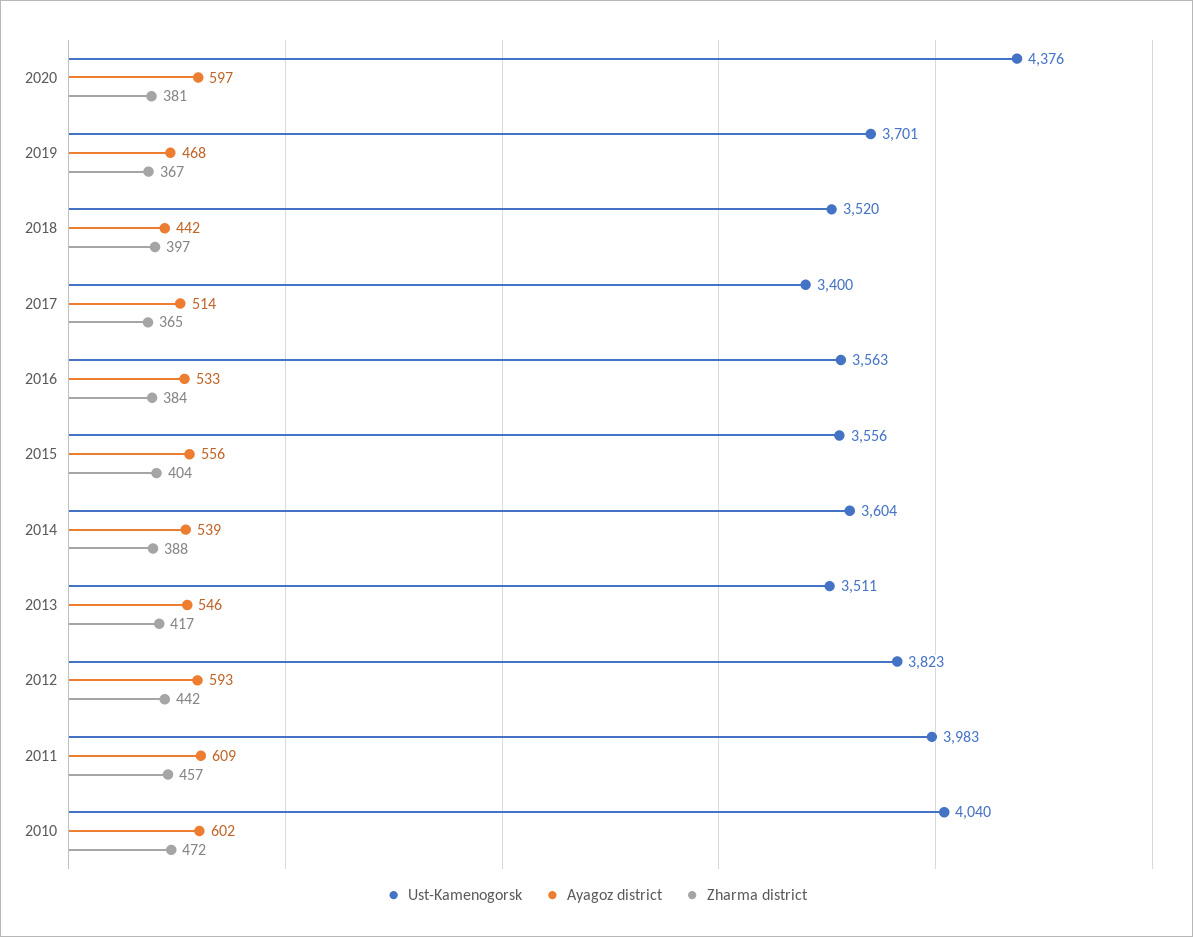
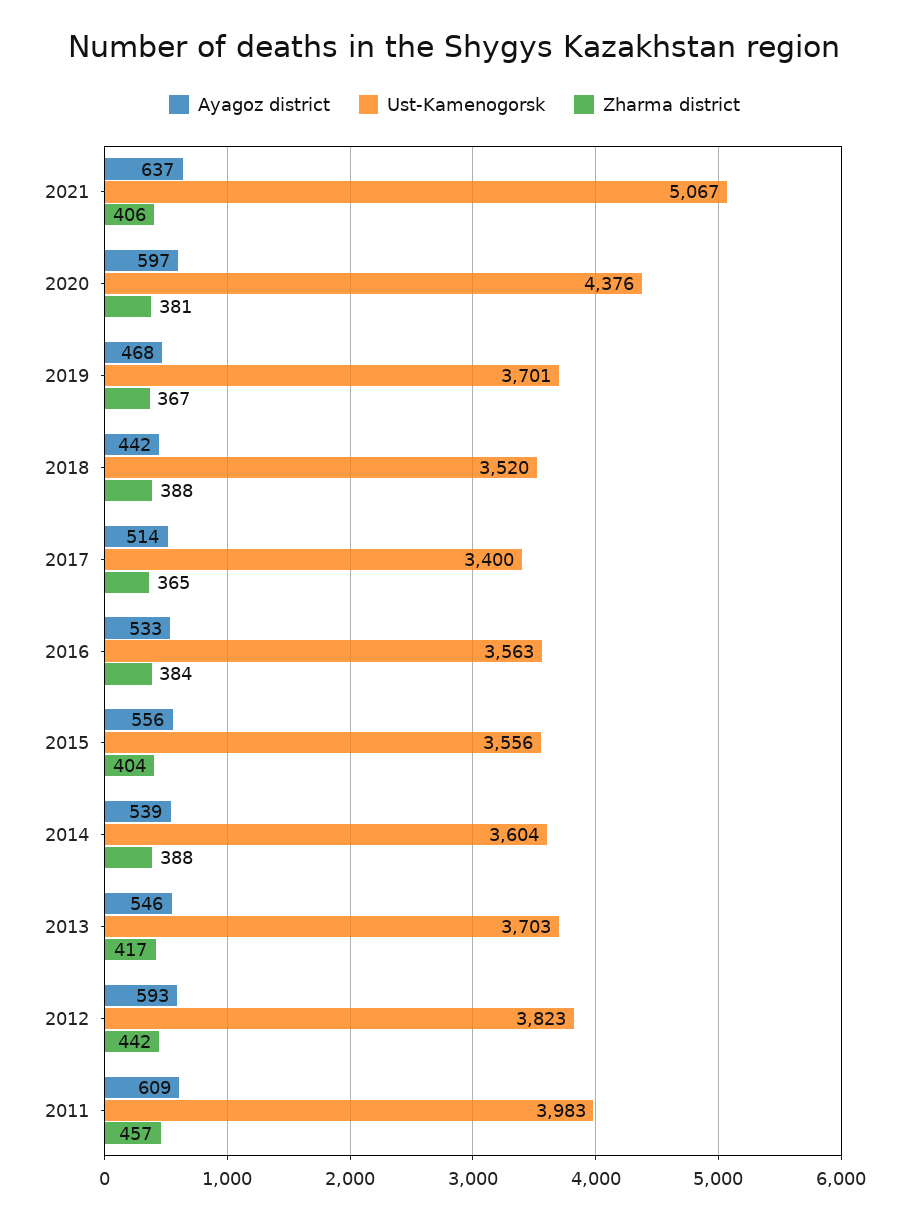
Zharma district, 2018: 397 -> 388
Ust-Kamenogorsk, 2013: 3511 -> 3703
Ust-Kamenogorsk, 2010: 4040 -> none
Ayagoz district, 2010: 602 -> none
Zharma district, 2010: 472 -> none
Ayagoz district, 2021: none -> 637
Ust-Kamenogorsk, 2021: none -> 5067
Zharma district, 2021: none -> 406

